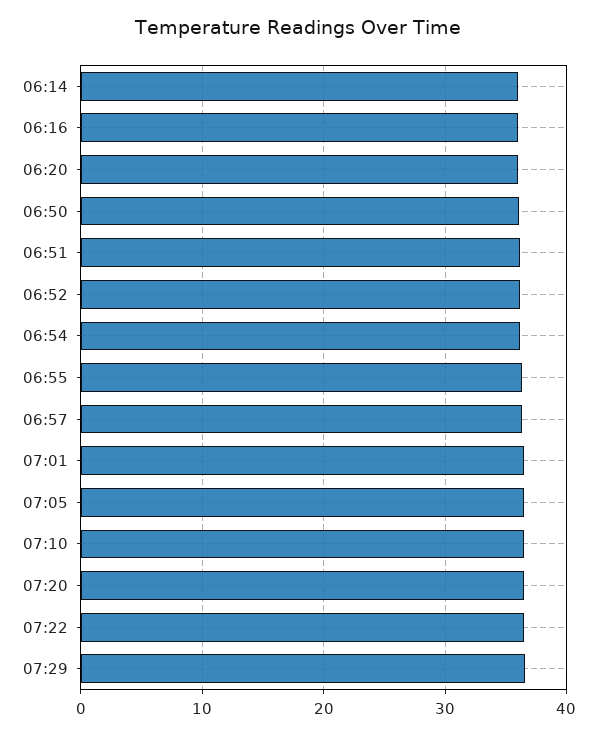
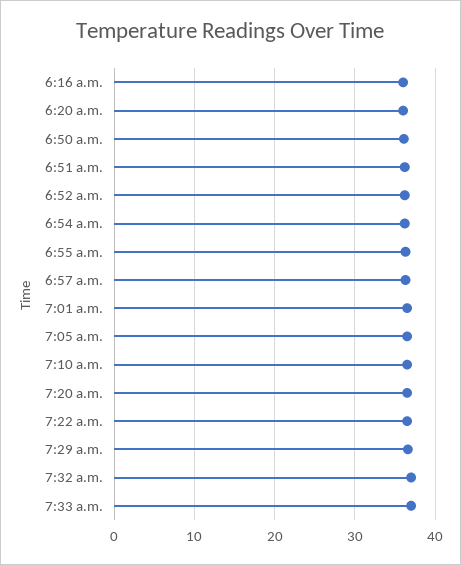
06:14: 36 -> none
7:32 a.m.: none -> 37
7:33 a.m.: none -> 37

